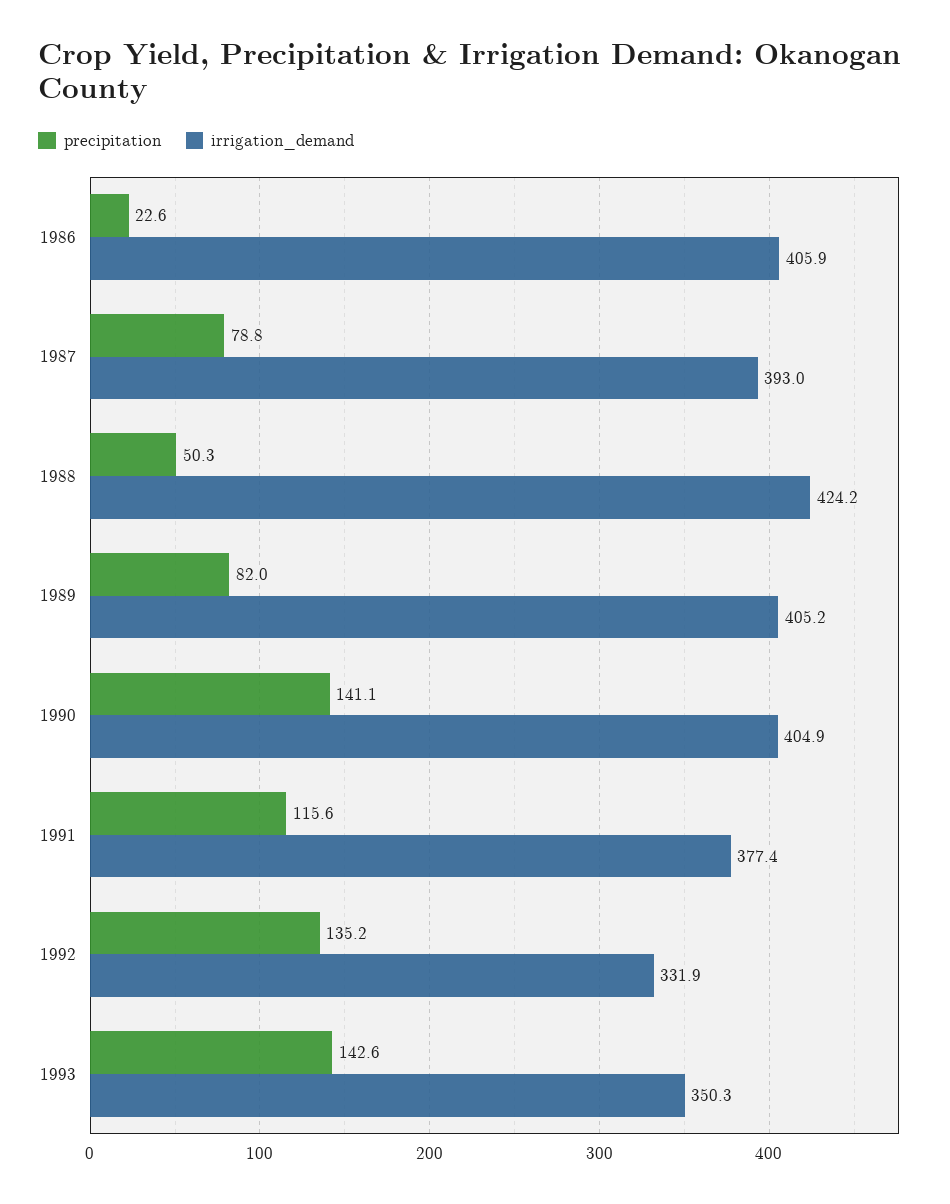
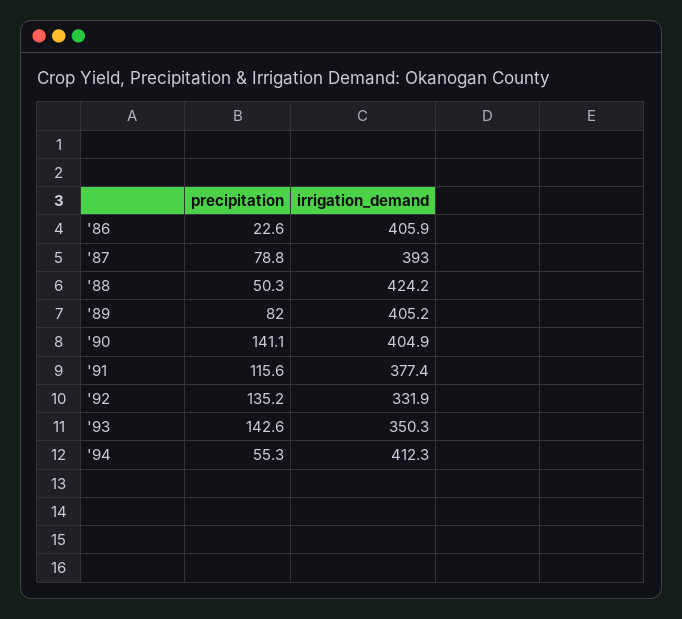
precipitation, '94: none -> 55.3
irrigation_demand, '94: none -> 412.3

